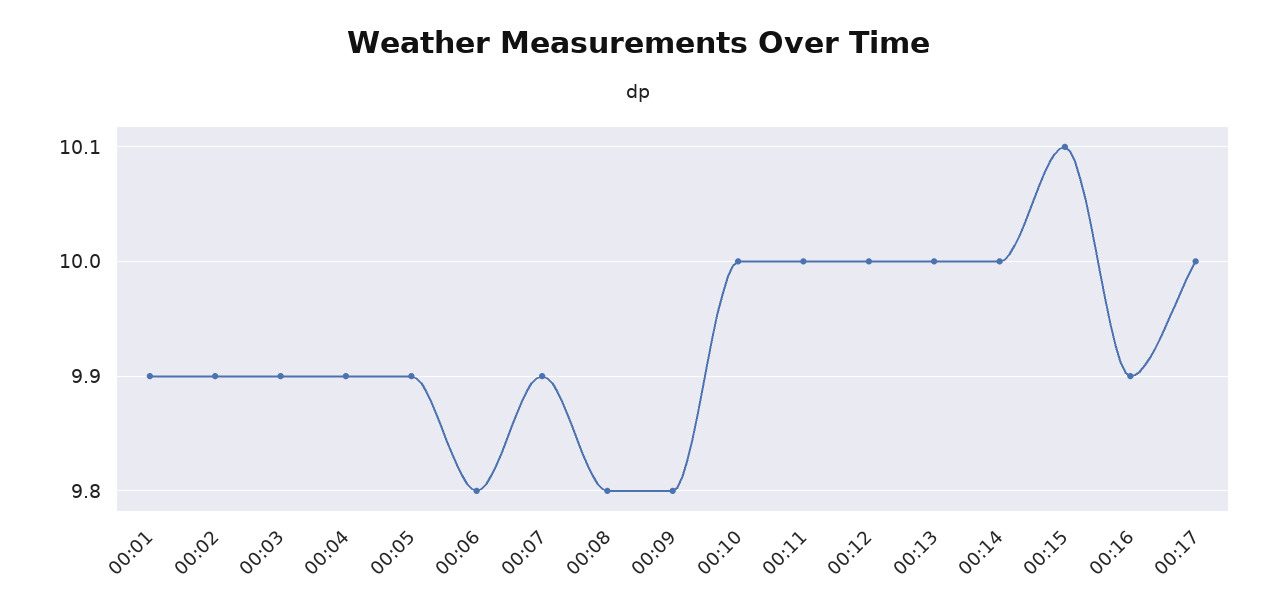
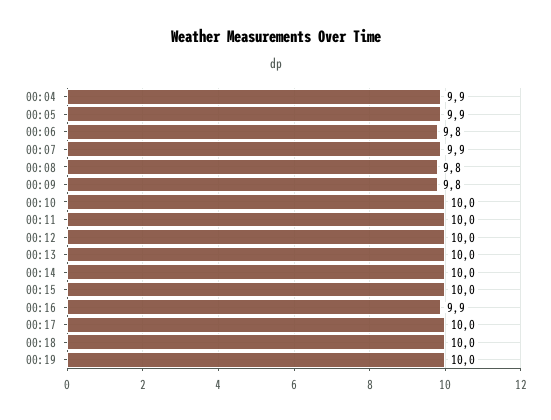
00:01: 9.9 -> none
00:02: 9.9 -> none
00:03: 9.9 -> none
00:15: 10.1 -> 10
00:18: none -> 10
00:19: none -> 10

